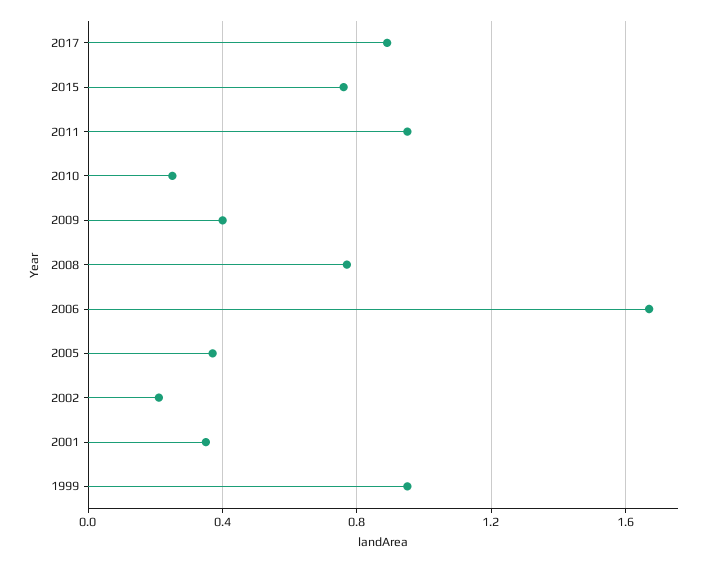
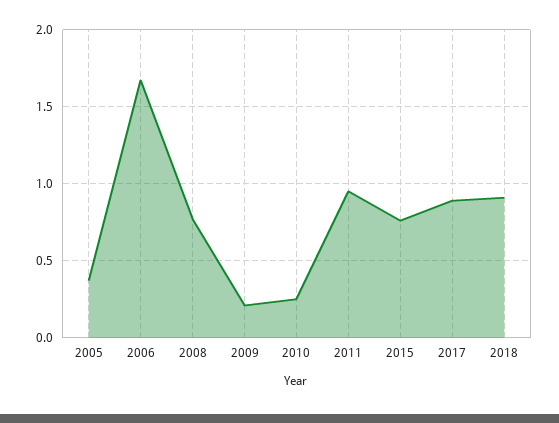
2009: 0.4 -> 0.2
2002: 0.2 -> none
2001: 0.35 -> none
1999: 0.95 -> none
2018: none -> 0.9

